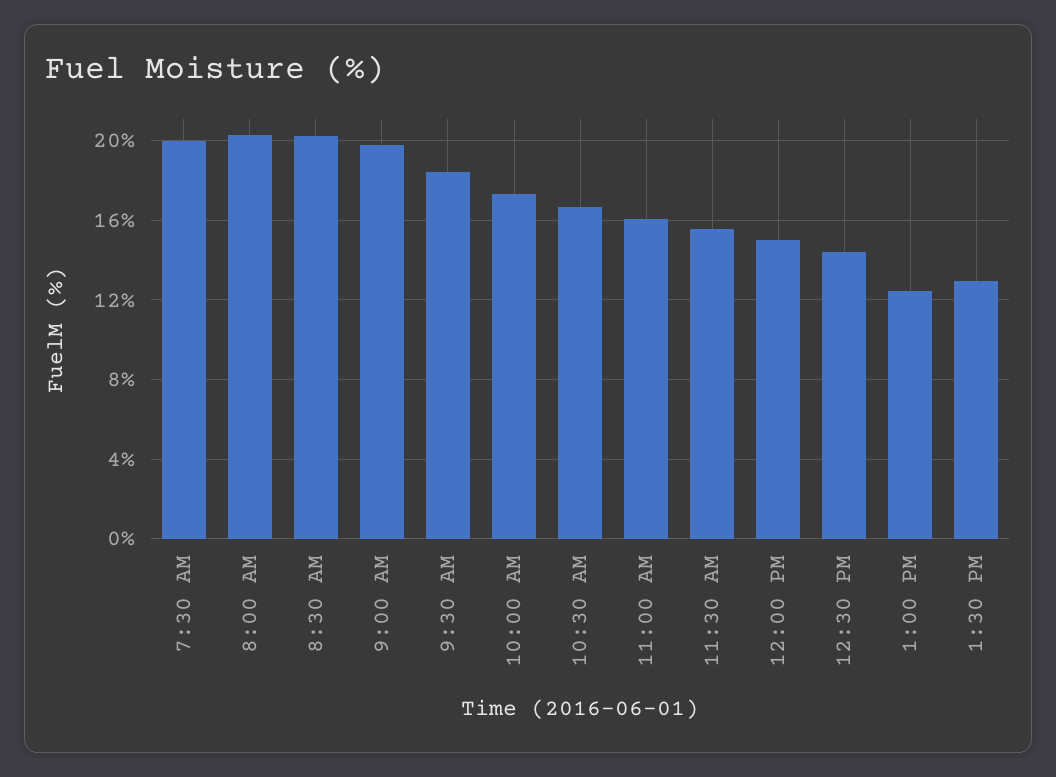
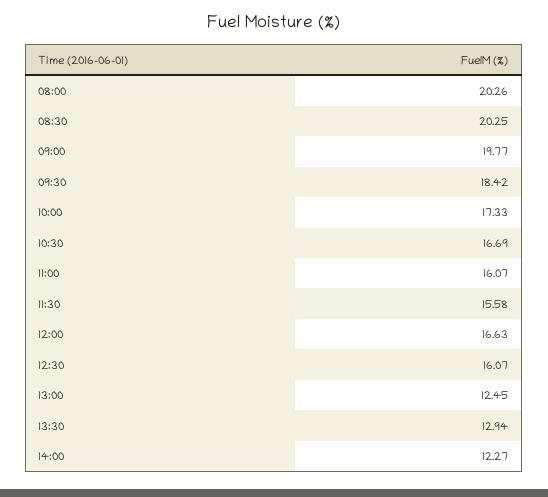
7:30 AM: 20 -> none
12:00 PM: 15 -> 16.63
12:30 PM: 14.5 -> 16.07
14:00: none -> 12.27

